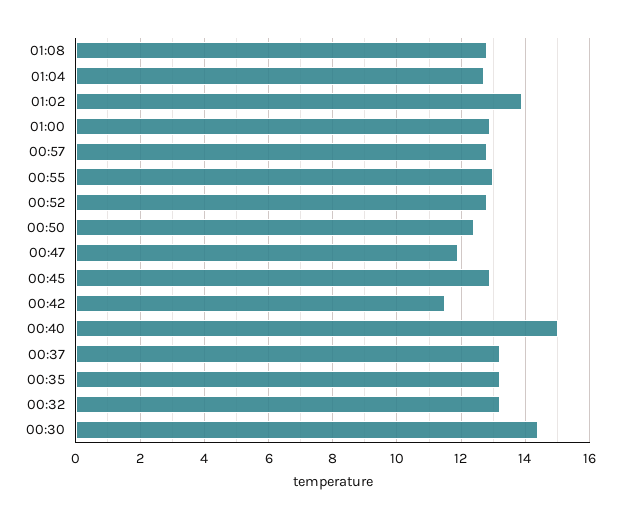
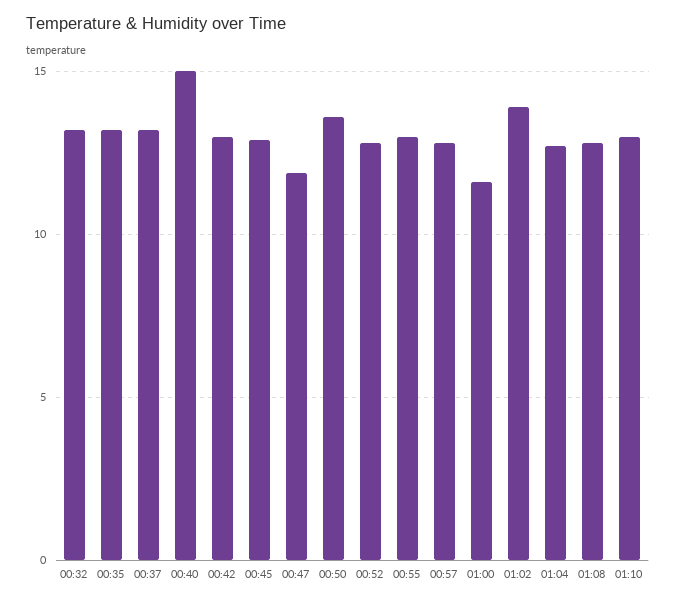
01:00: 13 -> 11.5
00:50: 12.5 -> 13.5
00:42: 11.5 -> 13
00:30: 14.5 -> none
01:10: none -> 13

